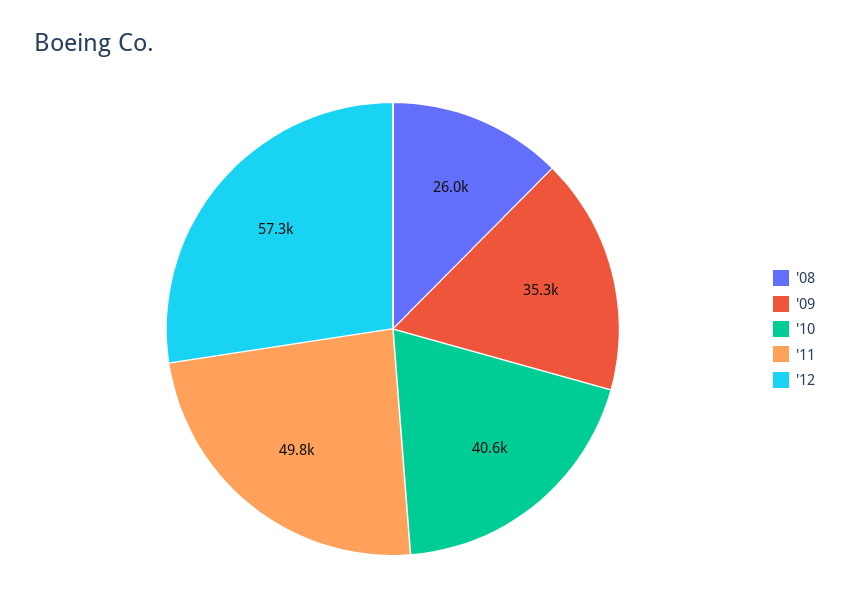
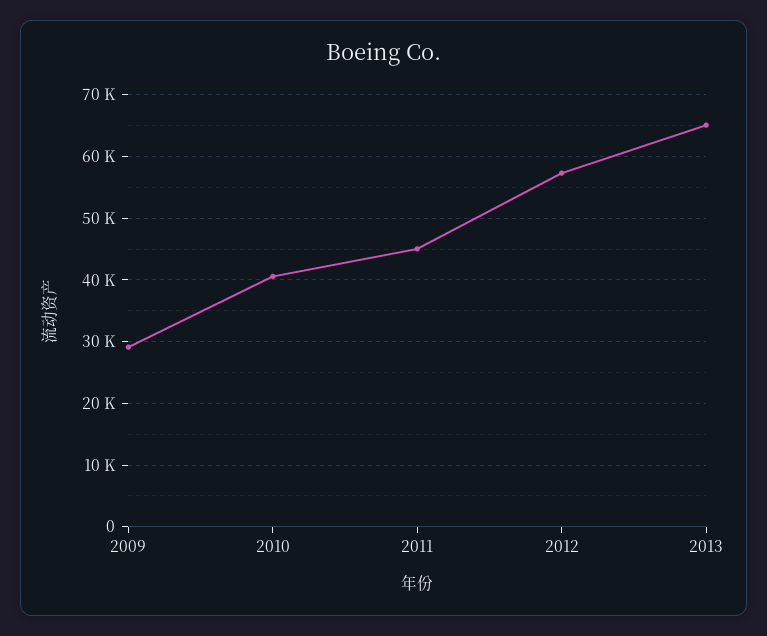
'08: 26000 -> none
'09: 35300 -> 29000
'11: 49800 -> 45000
2013: none -> 65000

